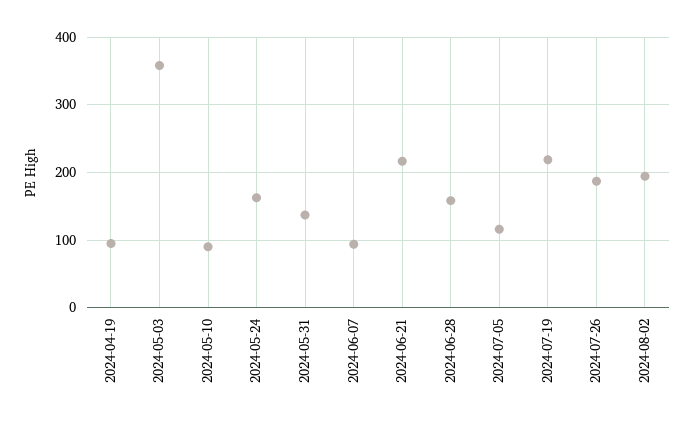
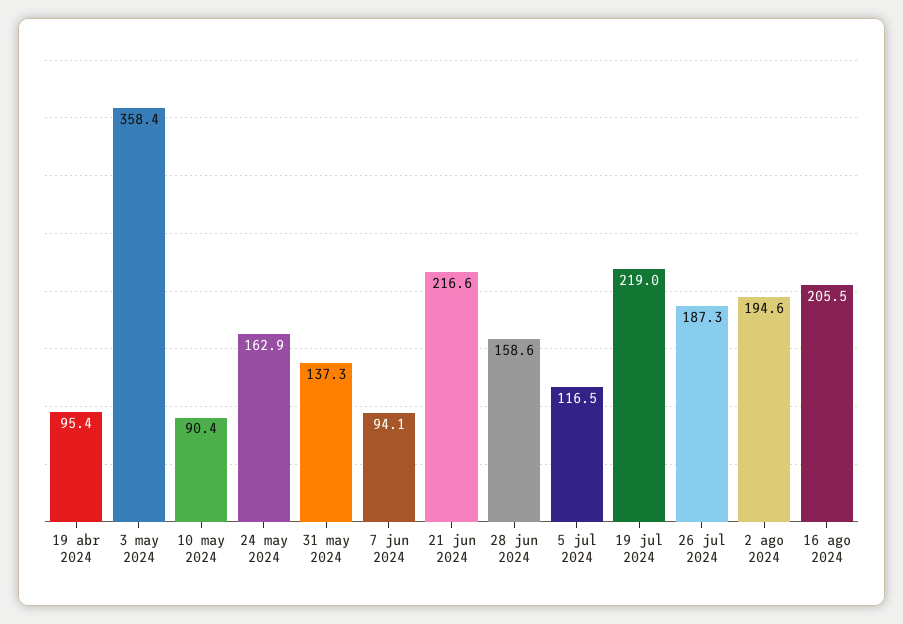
16 ago 2024: none -> 205.5

